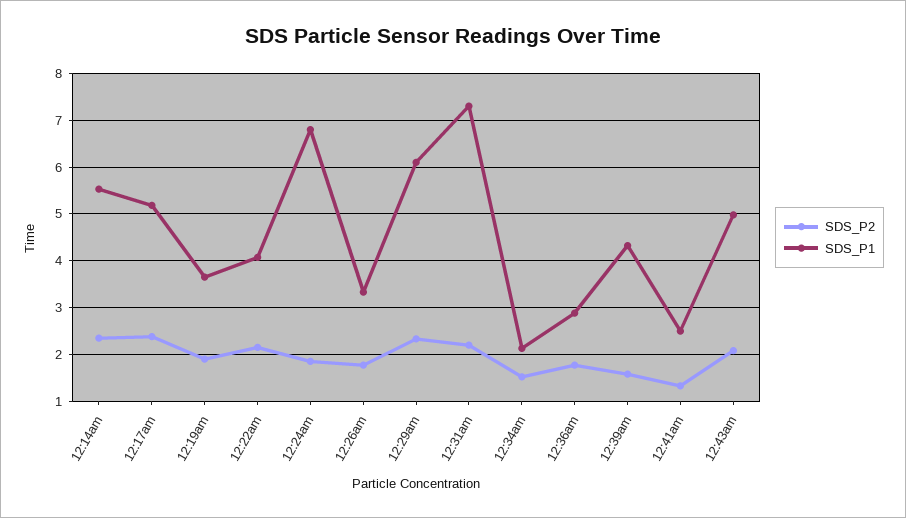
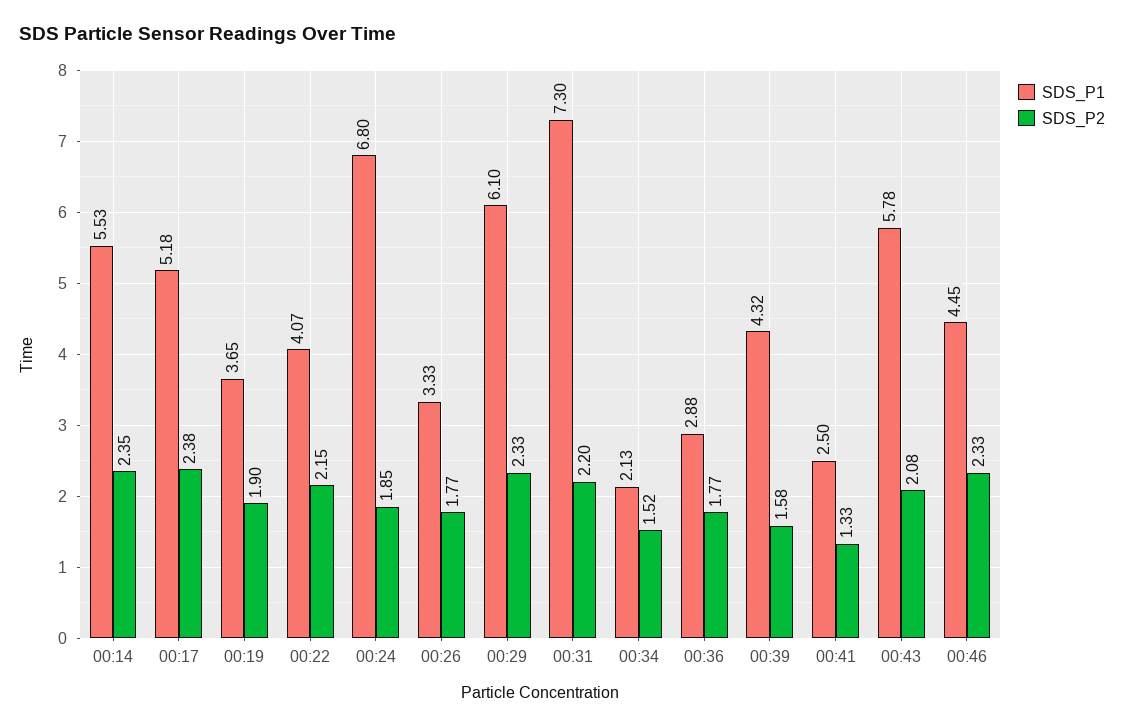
SDS_P1, 12:43am: 5 -> 5.78
SDS_P1, 00:46: none -> 4.45
SDS_P2, 00:46: none -> 2.33

